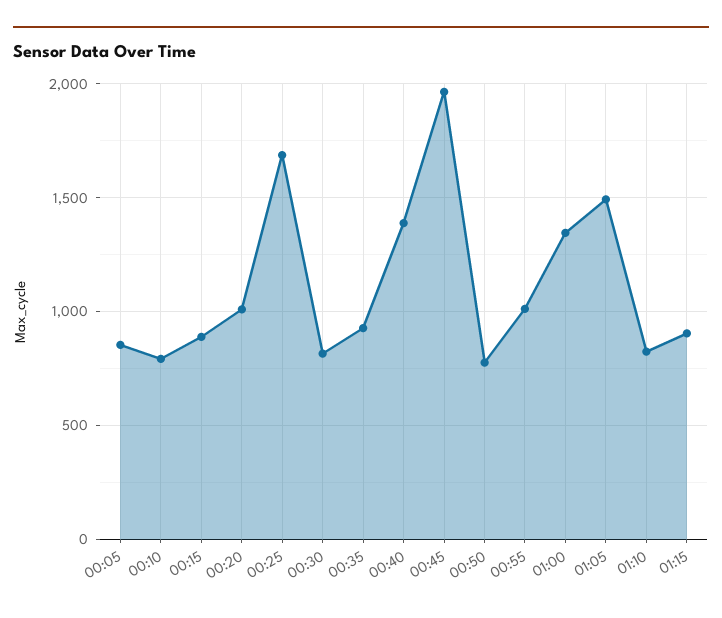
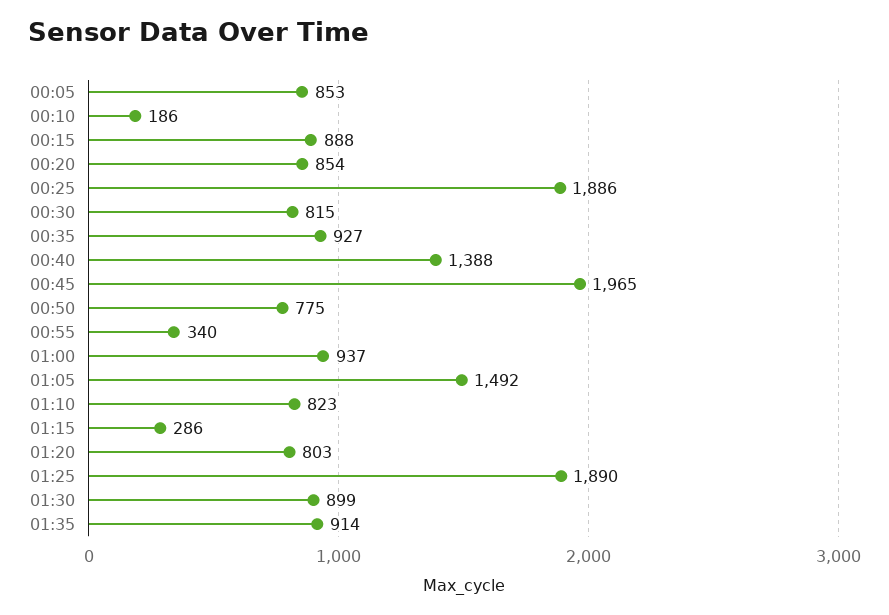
00:10: 800 -> 186
00:20: 1000 -> 854
00:25: 1700 -> 1886
00:55: 1000 -> 340
01:00: 1350 -> 937
01:15: 900 -> 286
01:20: none -> 803
01:25: none -> 1890
01:30: none -> 899
01:35: none -> 914

